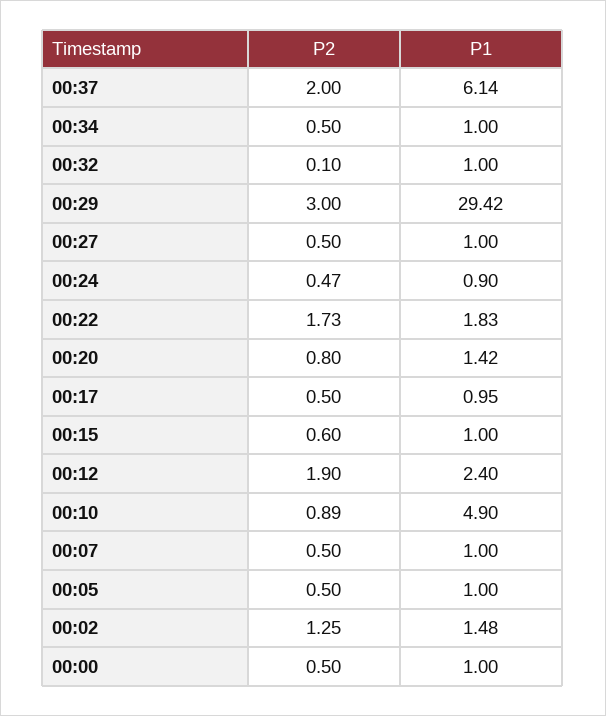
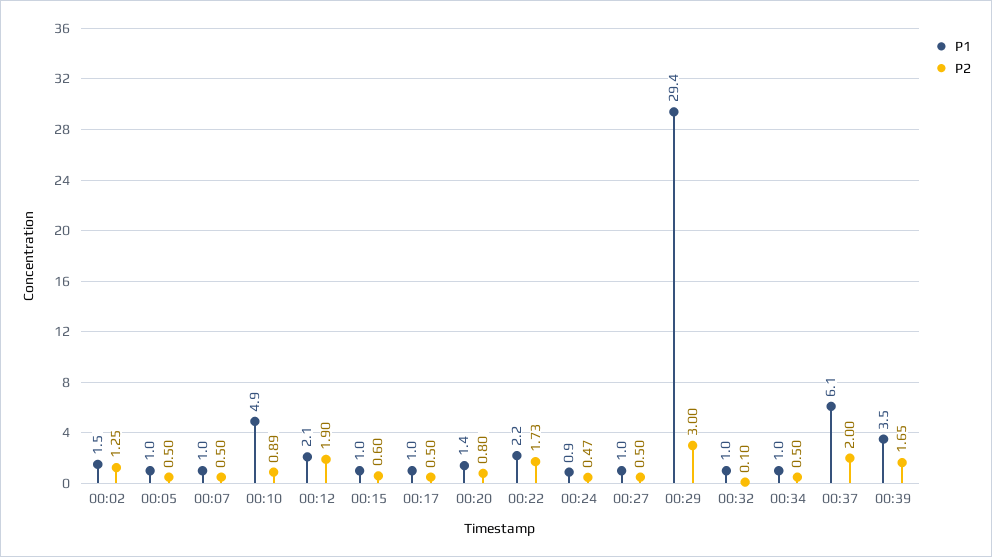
P1, 00:22: 1.83 -> 2.2
P1, 00:12: 2.4 -> 2.1
P2, 00:00: 0.5 -> none
P1, 00:00: 1 -> none
P1, 00:39: none -> 3.5
P2, 00:39: none -> 1.65

